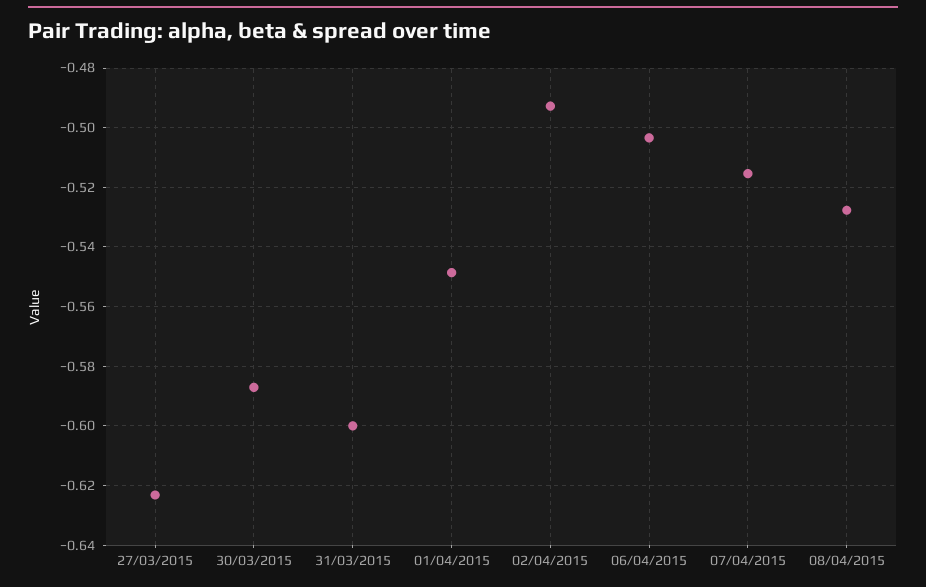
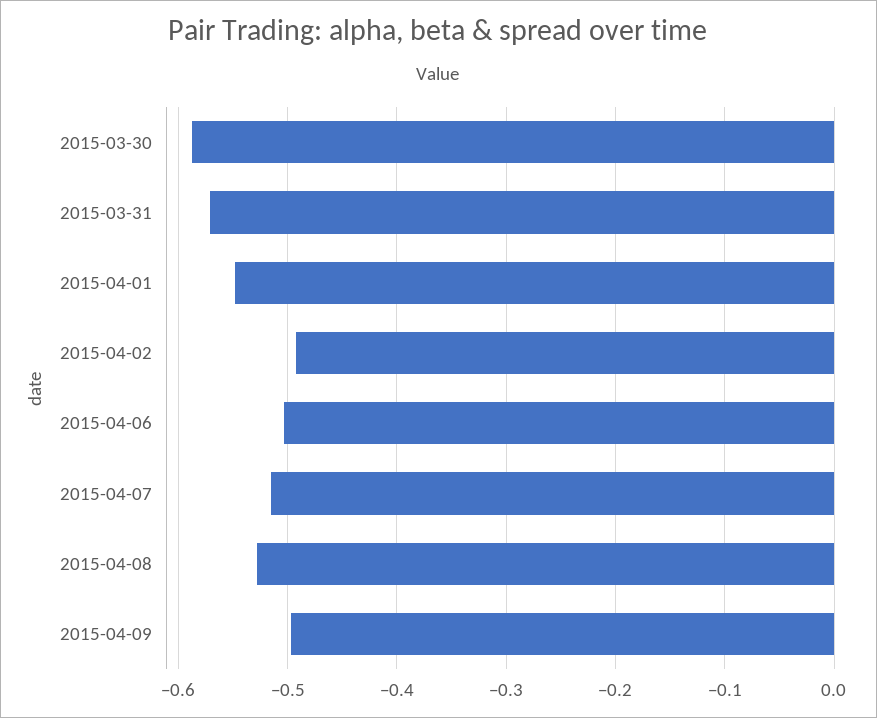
27/03/2015: -0.6225 -> none
31/03/2015: -0.6 -> -0.57
2015-04-09: none -> -0.5

